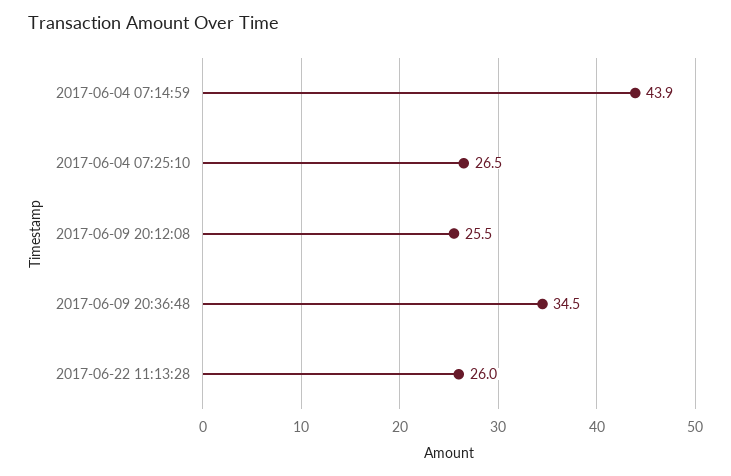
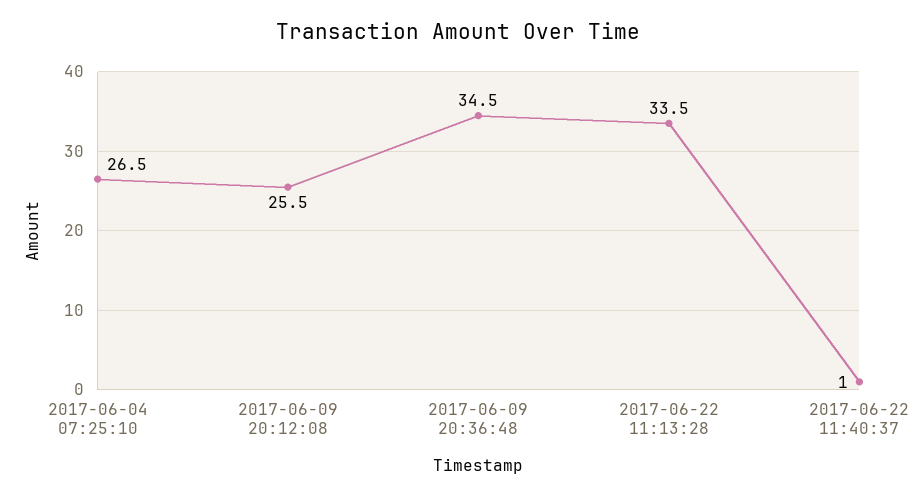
2017-06-04 07:14:59: 43.9 -> none
2017-06-22 11:13:28: 26 -> 33.5
2017-06-22 11:40:37: none -> 1

